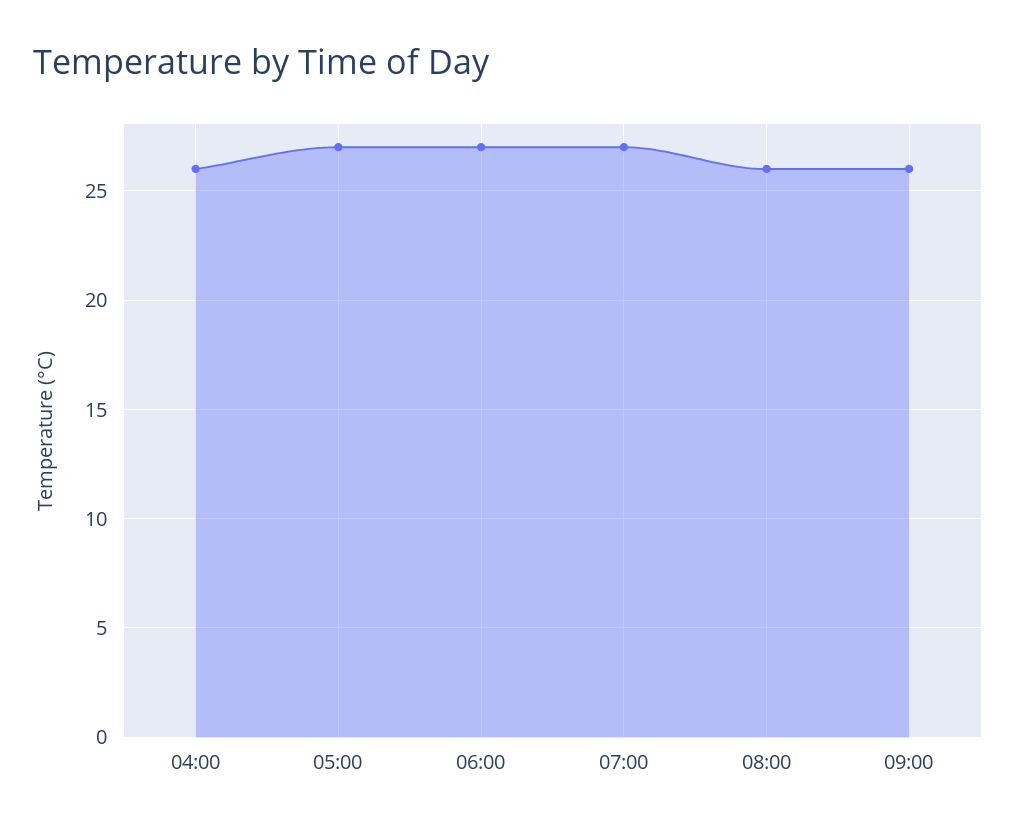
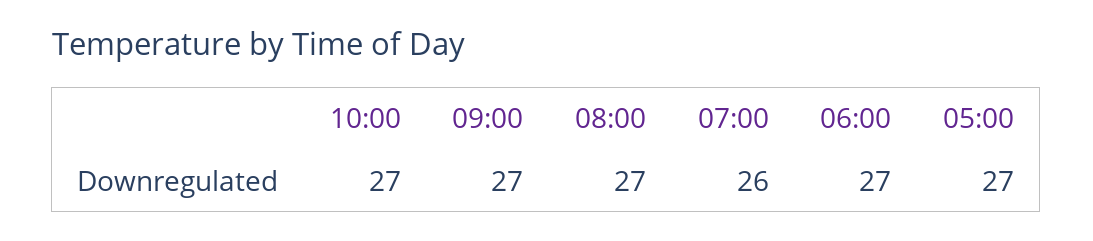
04:00: 26 -> none
07:00: 27 -> 26
08:00: 26 -> 27
09:00: 26 -> 27
10:00: none -> 27

